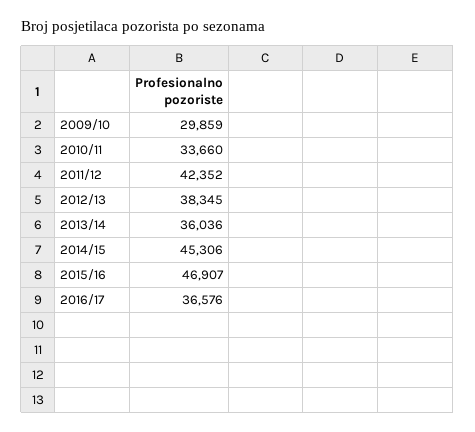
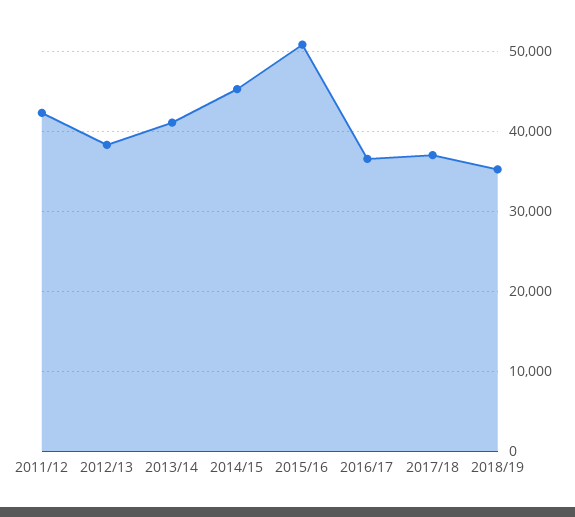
2009/10: 29859 -> none
2010/11: 33660 -> none
2013/14: 36036 -> 41000
2015/16: 46907 -> 51000
2017/18: none -> 37000
2018/19: none -> 35000

